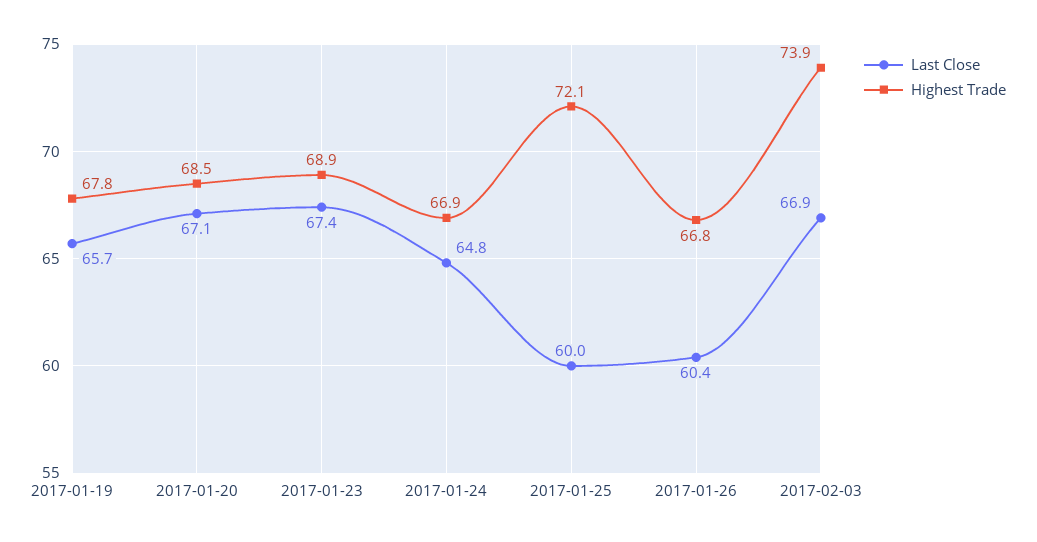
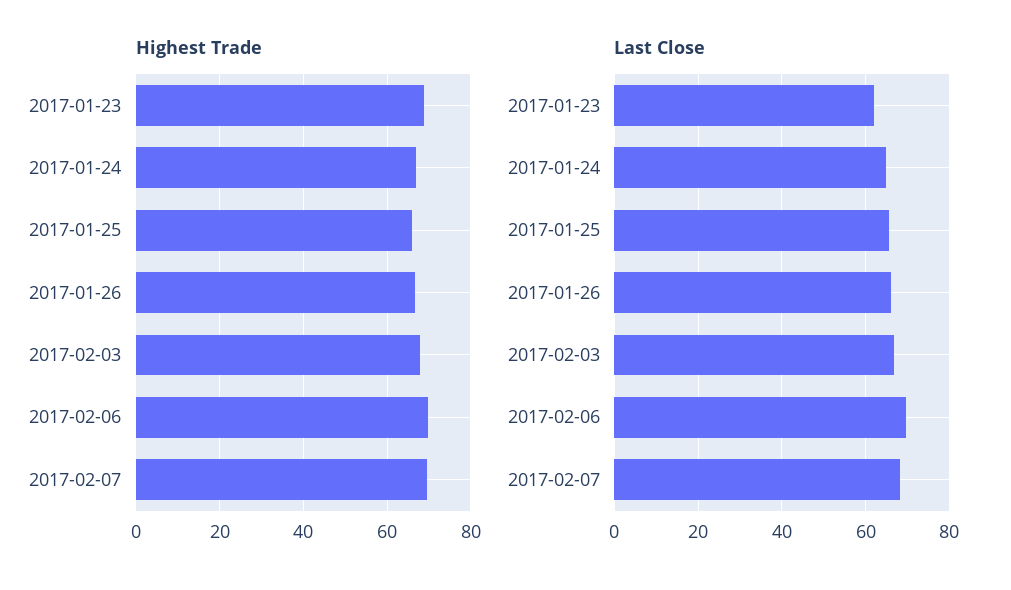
Last Close, 2017-01-19: 65.7 -> none
Highest Trade, 2017-01-19: 67.8 -> none
Last Close, 2017-01-20: 67.1 -> none
Highest Trade, 2017-01-20: 68.5 -> none
Last Close, 2017-01-23: 67.4 -> 62
Last Close, 2017-01-25: 60 -> 66
Highest Trade, 2017-01-25: 72.1 -> 66
Last Close, 2017-01-26: 60.4 -> 66
Highest Trade, 2017-02-03: 73.9 -> 68
Highest Trade, 2017-02-06: none -> 70
Highest Trade, 2017-02-07: none -> 70
Last Close, 2017-02-06: none -> 70
Last Close, 2017-02-07: none -> 68

